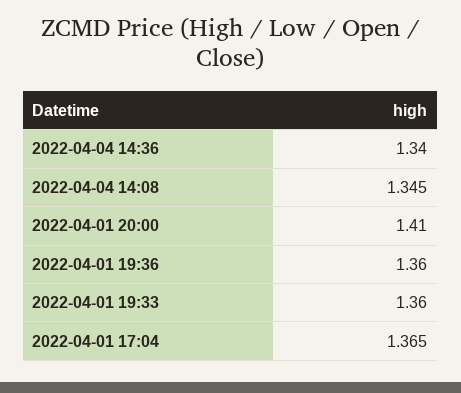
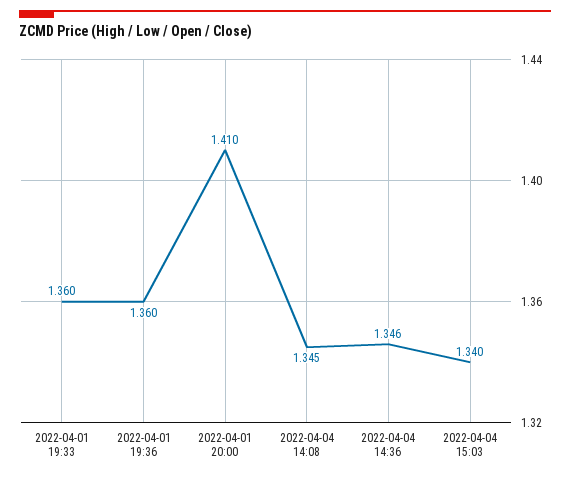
2022-04-04 14:36: 1.34 -> 1.346
2022-04-01 17:04: 1.365 -> none
2022-04-04 15:03: none -> 1.34

